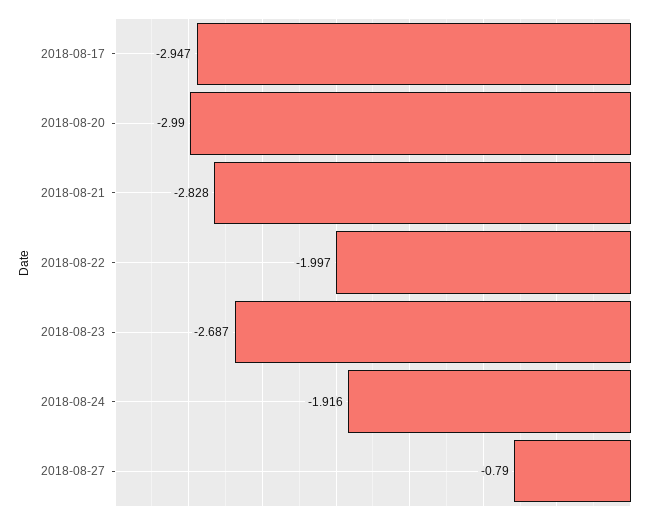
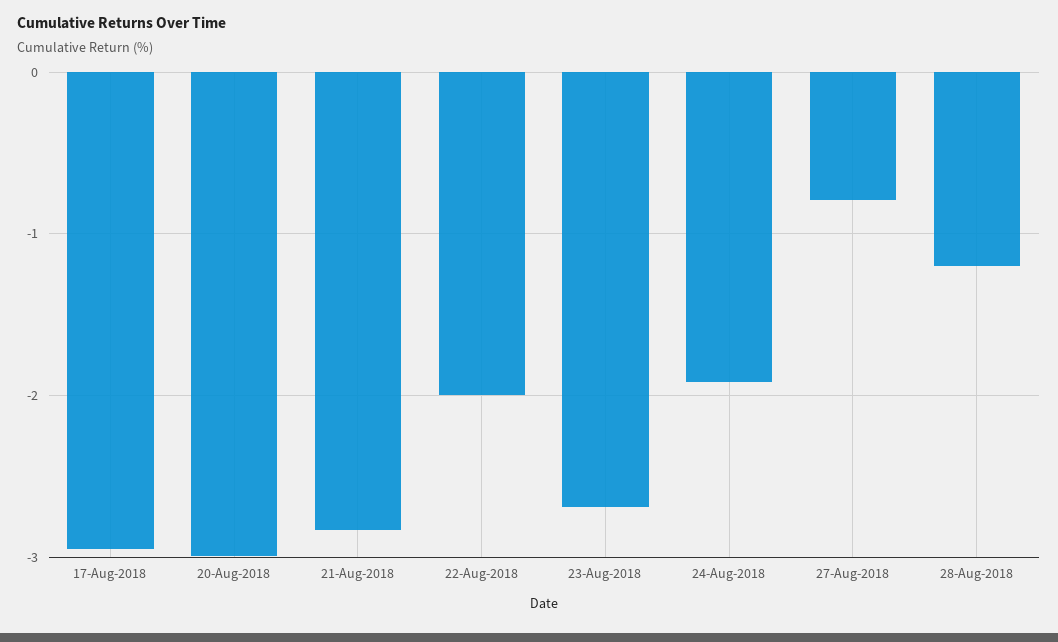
28-Aug-2018: none -> -1.2

